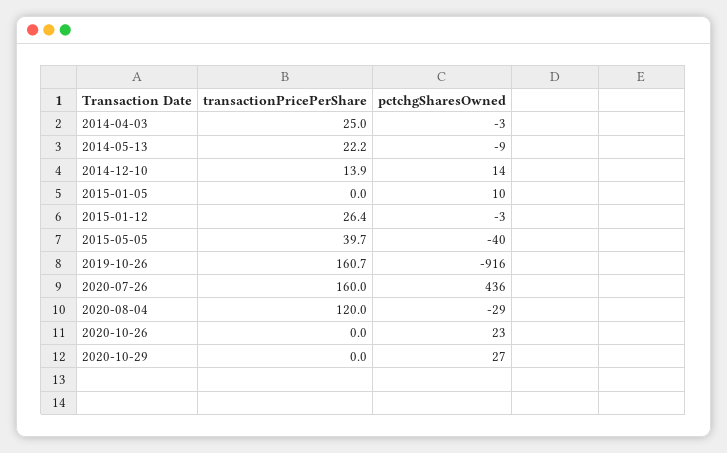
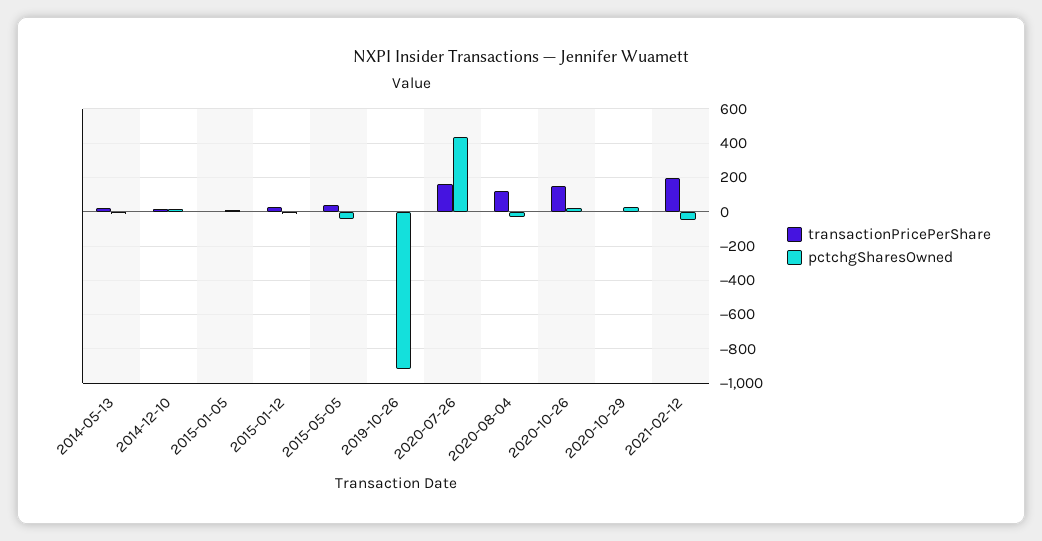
transactionPricePerShare, 2014-04-03: 25 -> none
pctchgSharesOwned, 2014-04-03: -3 -> none
transactionPricePerShare, 2019-10-26: 160.7 -> 0
transactionPricePerShare, 2020-10-26: 0 -> 150
transactionPricePerShare, 2021-02-12: none -> 200
pctchgSharesOwned, 2021-02-12: none -> -50

